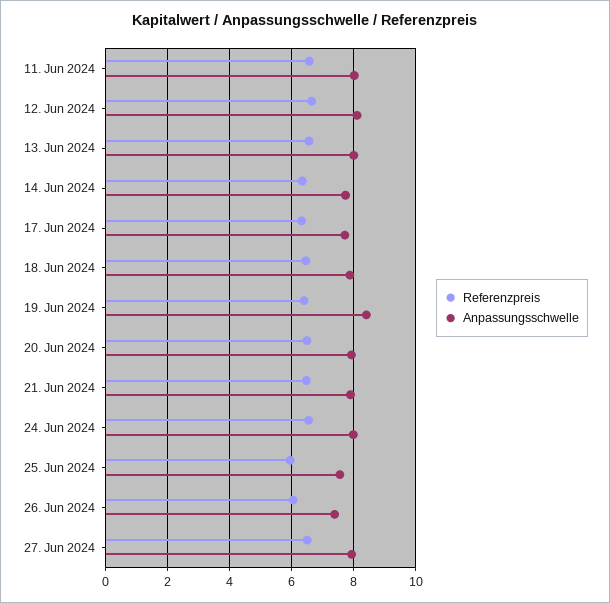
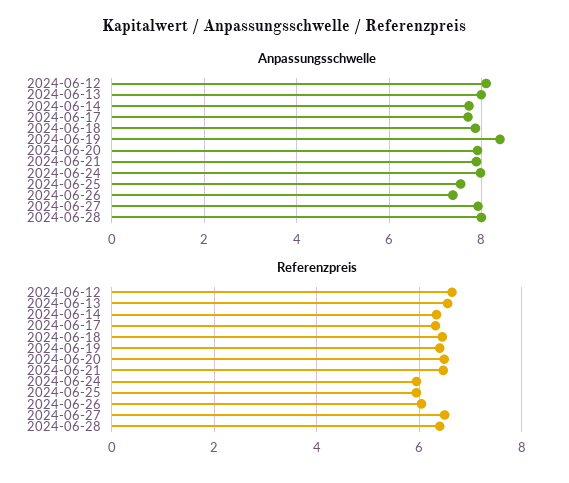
Referenzpreis, 11. Jun 2024: 6.6 -> none
Anpassungsschwelle, 11. Jun 2024: 8 -> none
Referenzpreis, 24. Jun 2024: 6.6 -> 6
Anpassungsschwelle, 2024-06-28: none -> 8
Referenzpreis, 2024-06-28: none -> 6.4

